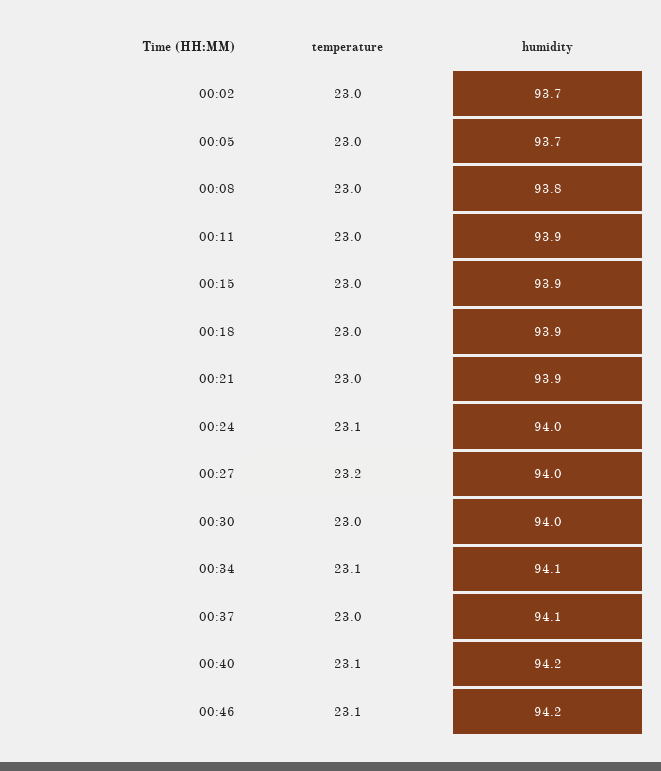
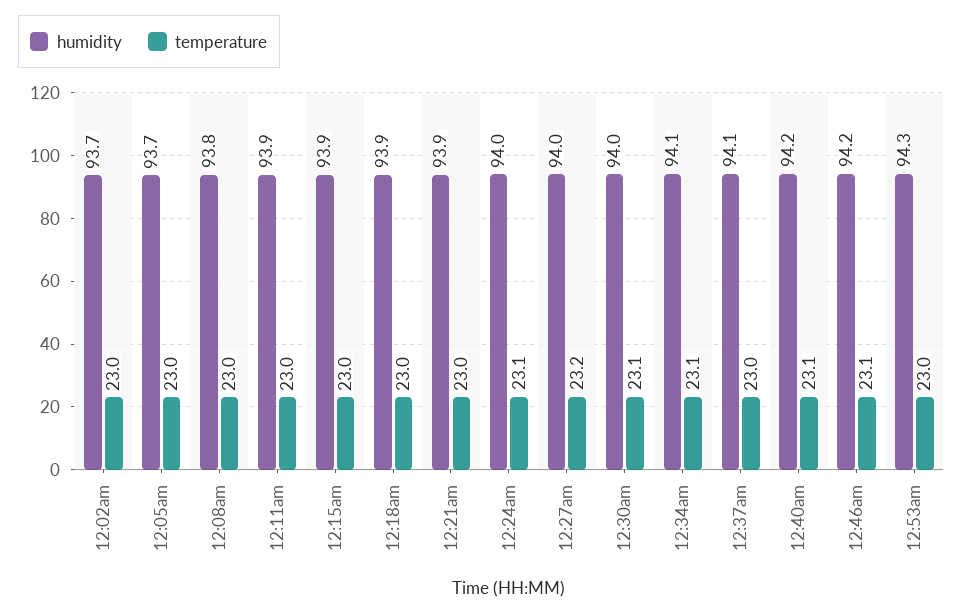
temperature, 00:30: 23 -> 23.1
humidity, 12:53am: none -> 94.3
temperature, 12:53am: none -> 23

